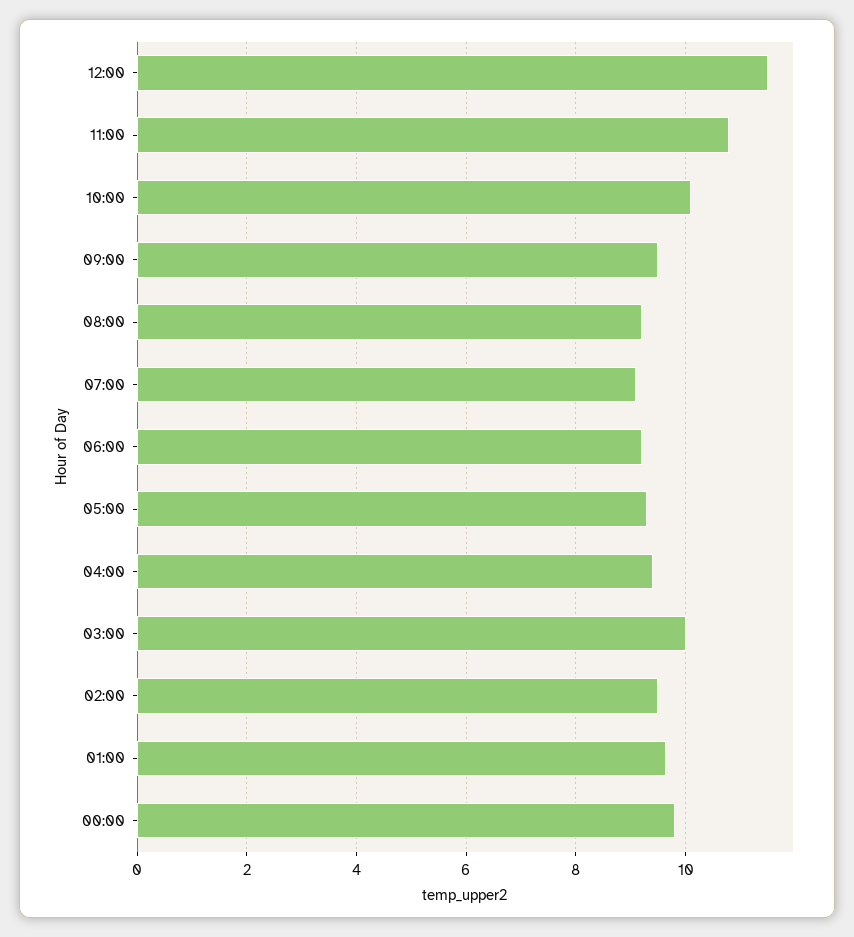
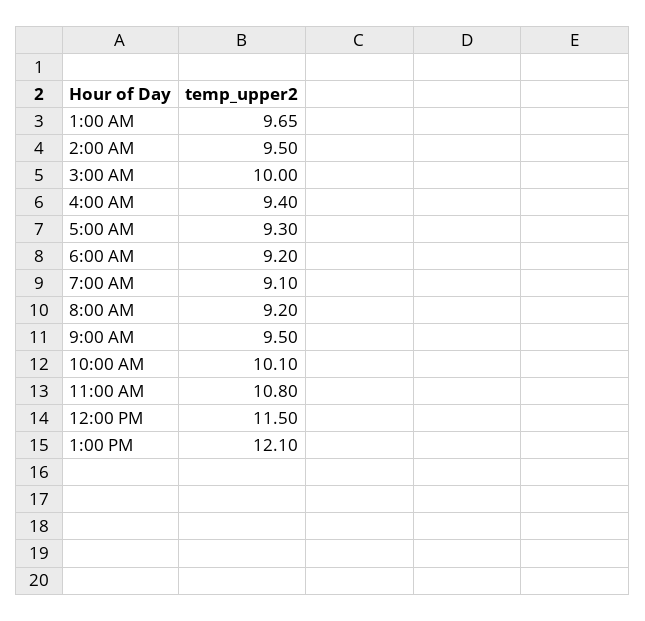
00:00: 9.8 -> none
1:00 PM: none -> 12.1

